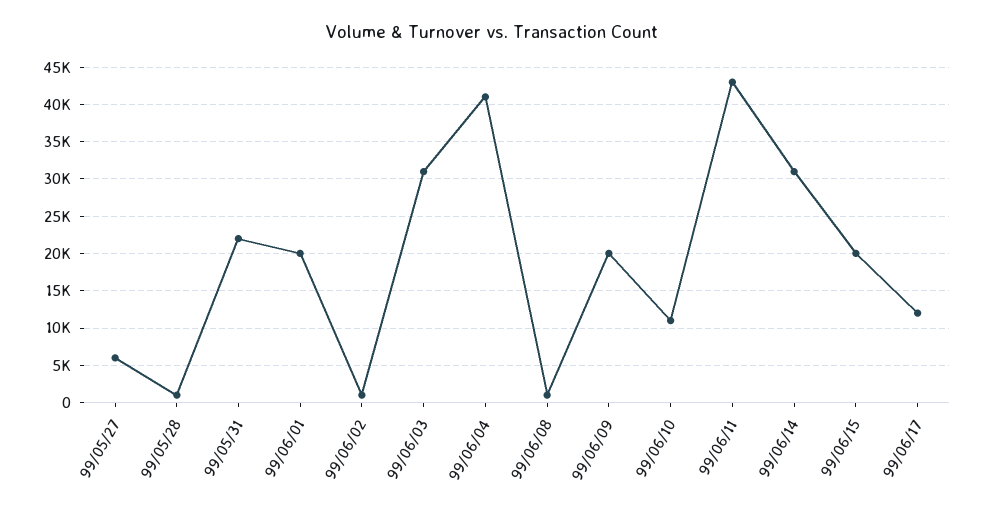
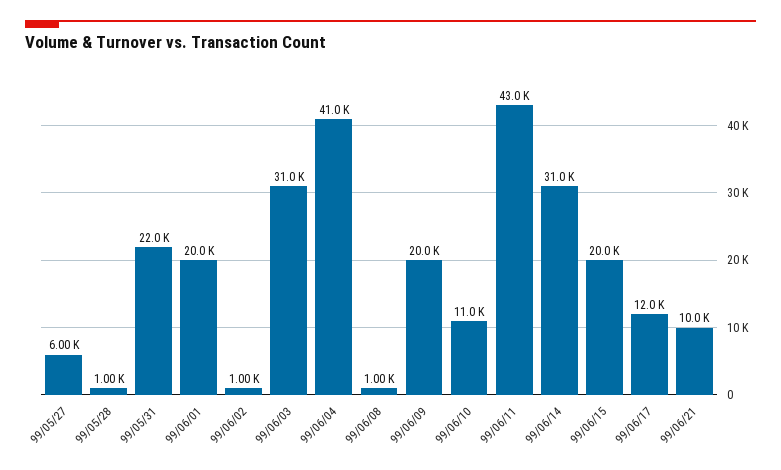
99/06/21: none -> 10000

